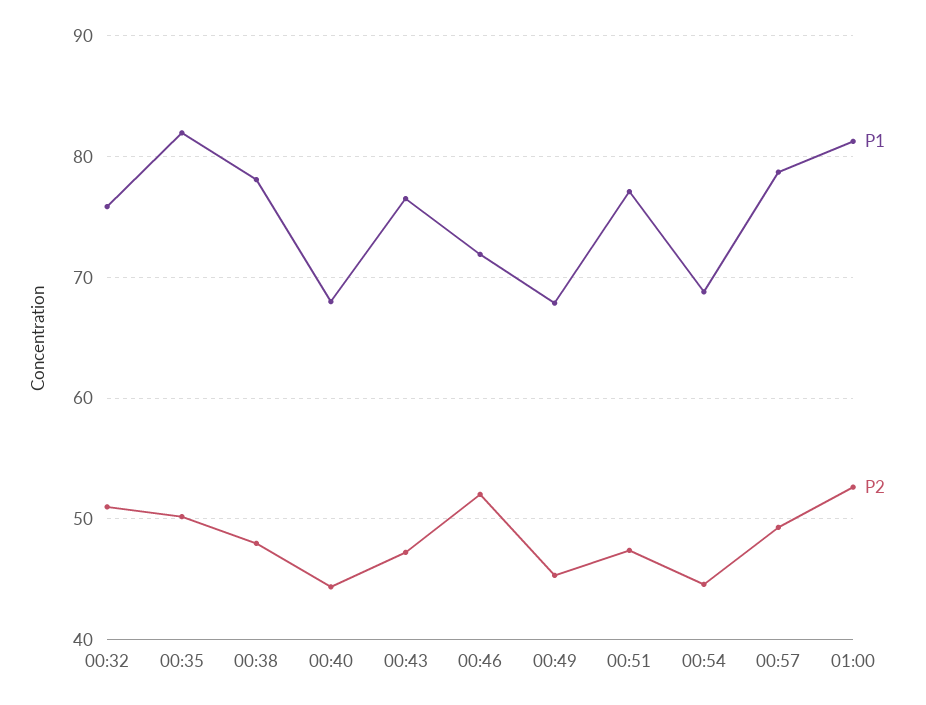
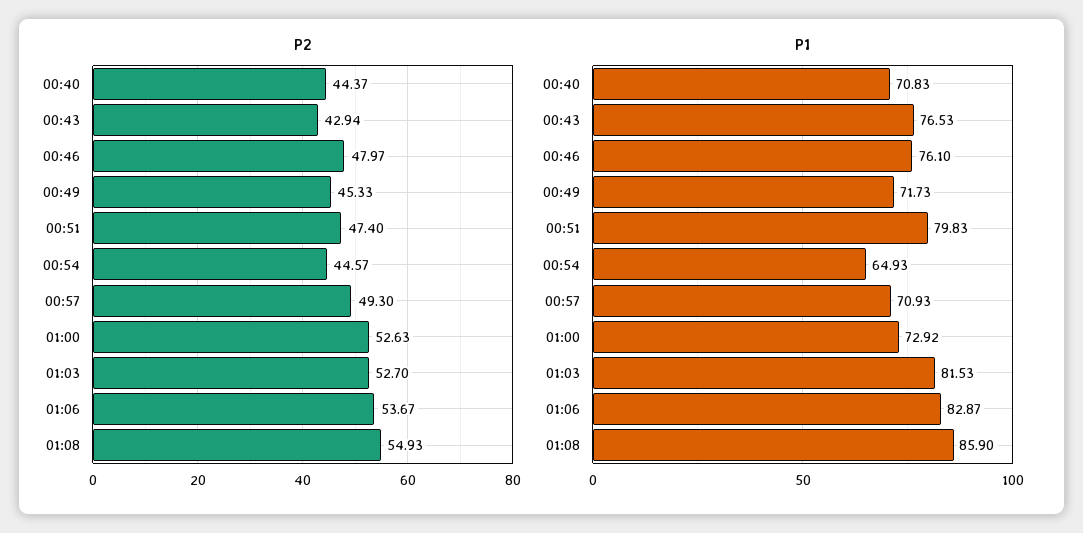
P1, 00:32: 76 -> none
P2, 00:32: 51 -> none
P1, 00:35: 82 -> none
P2, 00:35: 50 -> none
P1, 00:38: 78 -> none
P2, 00:38: 48 -> none
P1, 00:40: 68 -> 70.83
P2, 00:43: 47 -> 42.94
P1, 00:46: 72 -> 76.1
P2, 00:46: 52 -> 47.97
P1, 00:49: 68 -> 71.73
P1, 00:51: 77 -> 79.83
P1, 00:54: 69 -> 64.93
P1, 00:57: 79 -> 70.93
P1, 01:00: 81 -> 72.92
P2, 01:03: none -> 52.7
P2, 01:06: none -> 53.67
P2, 01:08: none -> 54.93
P1, 01:03: none -> 81.53
P1, 01:06: none -> 82.87
P1, 01:08: none -> 85.9

